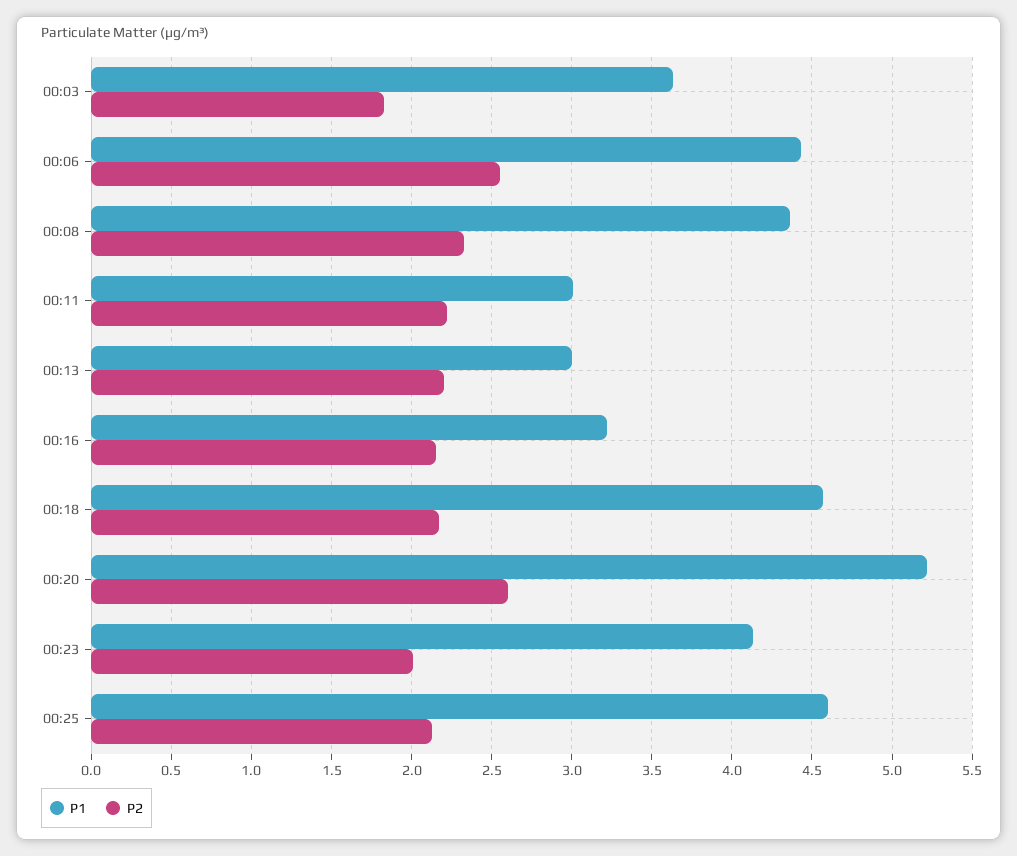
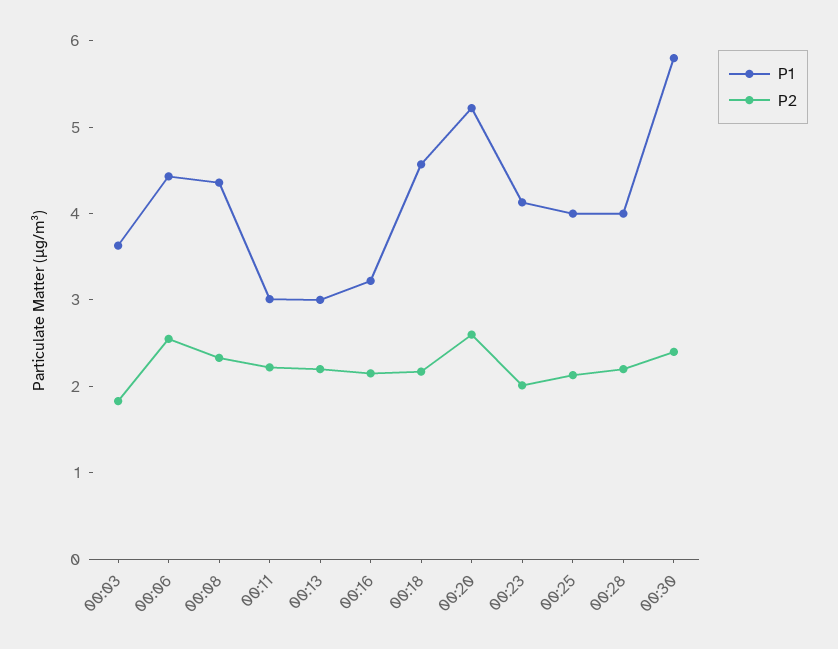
P1, 00:25: 4.6 -> 4
P1, 00:28: none -> 4
P2, 00:28: none -> 2.2
P1, 00:30: none -> 5.8
P2, 00:30: none -> 2.4

